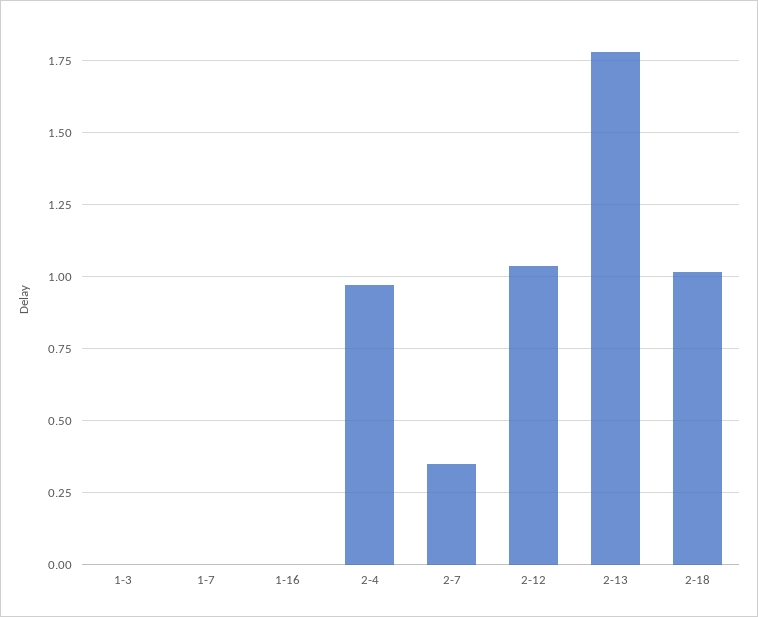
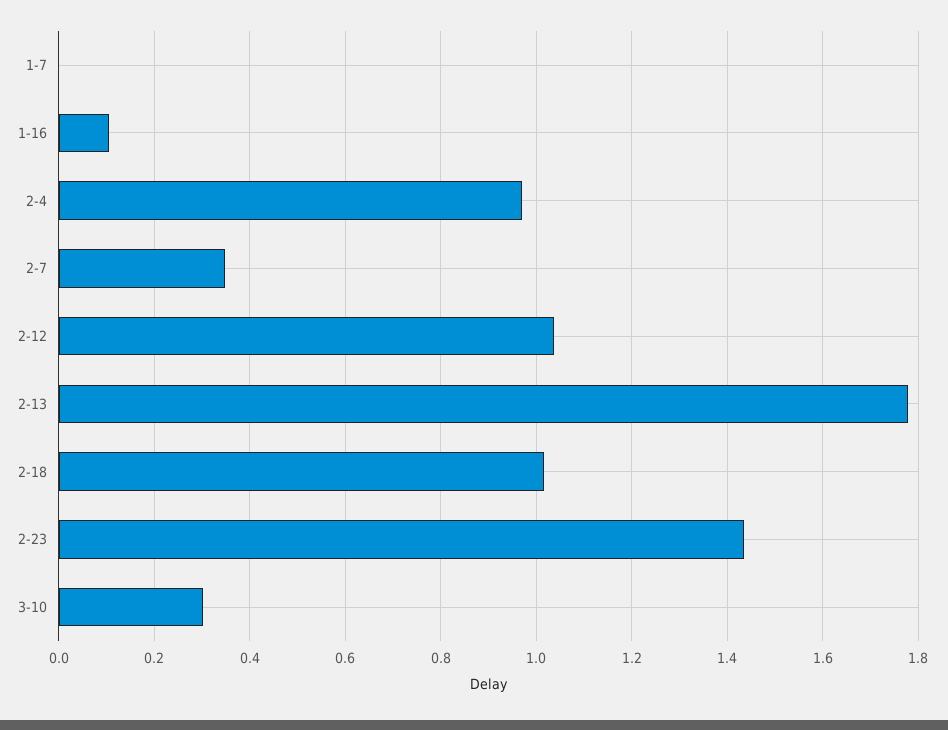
1-3: 0 -> none
1-16: 0 -> 0.1
2-23: none -> 1.44
3-10: none -> 0.3

